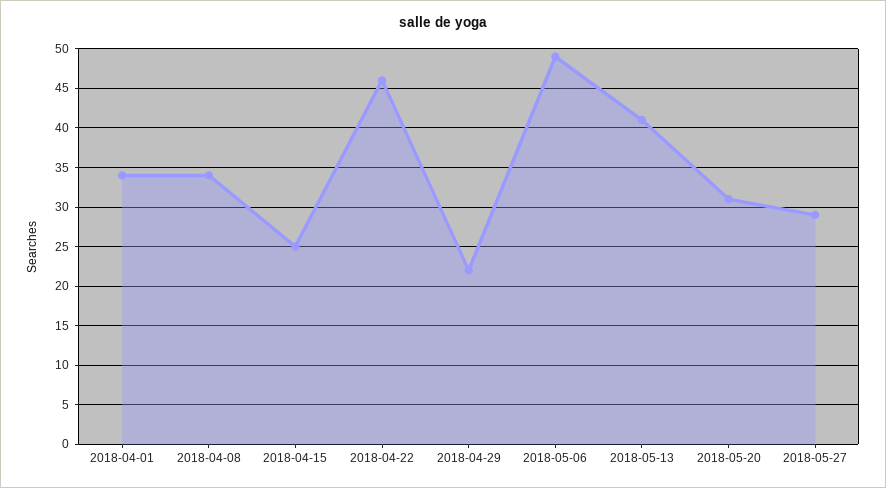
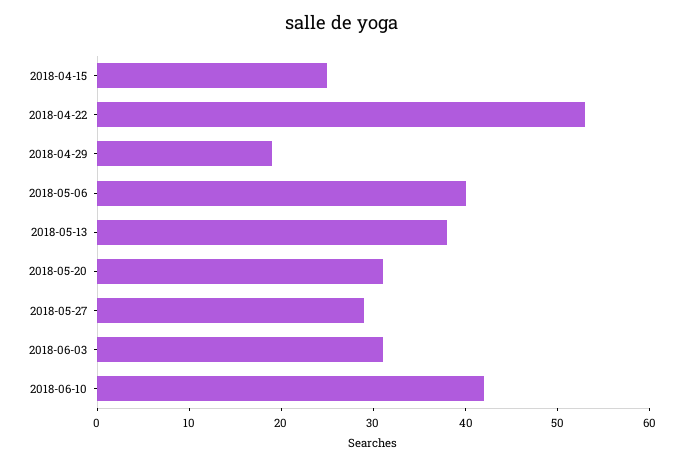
2018-04-01: 34 -> none
2018-04-08: 34 -> none
2018-04-22: 46 -> 53
2018-04-29: 22 -> 19
2018-05-06: 49 -> 40
2018-05-13: 41 -> 38
2018-06-03: none -> 31
2018-06-10: none -> 42

